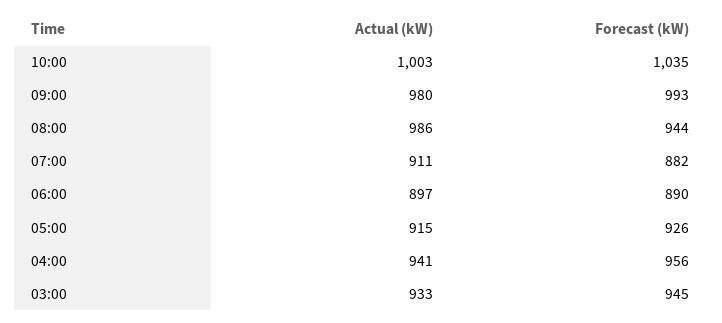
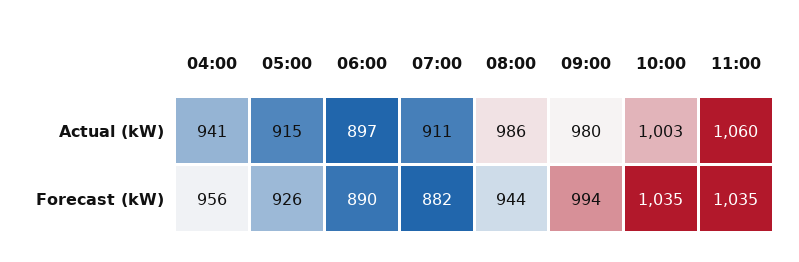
Forecast (kW), 09:00: 993 -> 994
Actual (kW), 03:00: 933 -> none
Forecast (kW), 03:00: 945 -> none
Actual (kW), 11:00: none -> 1060
Forecast (kW), 11:00: none -> 1035

